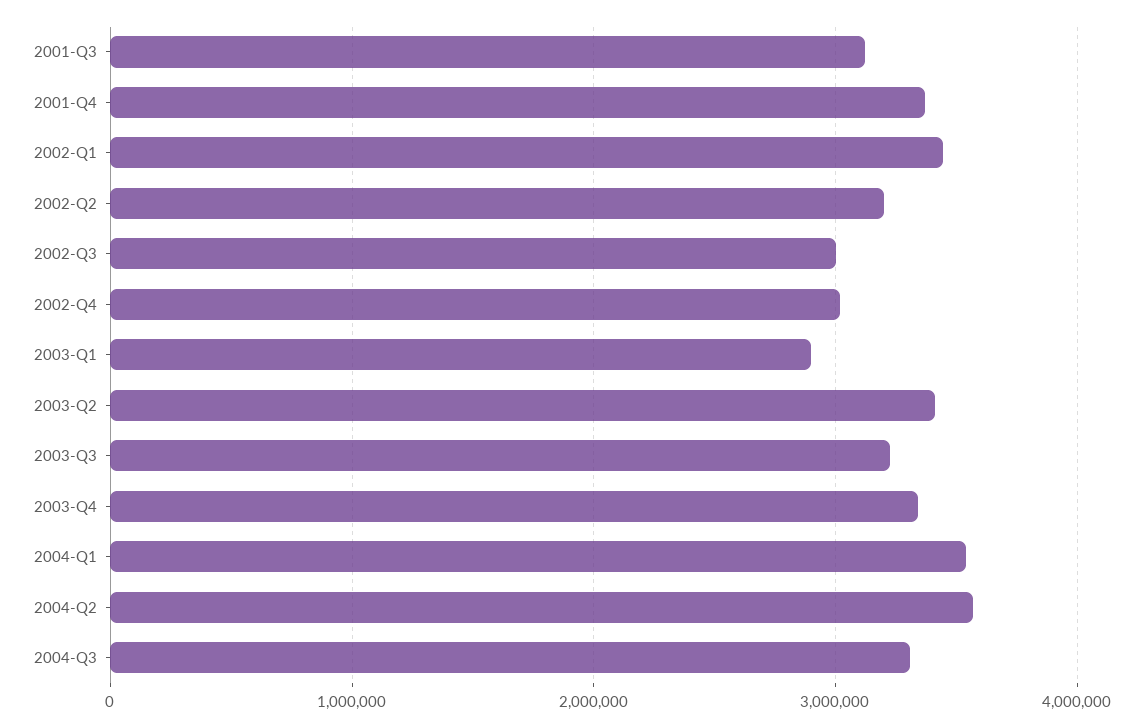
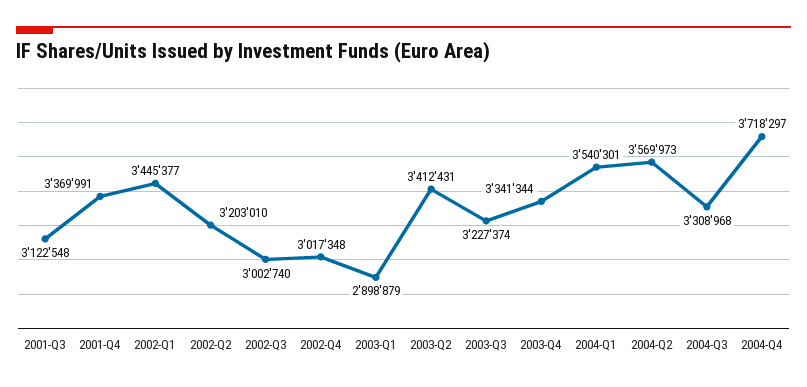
2004-Q4: none -> 3718297

